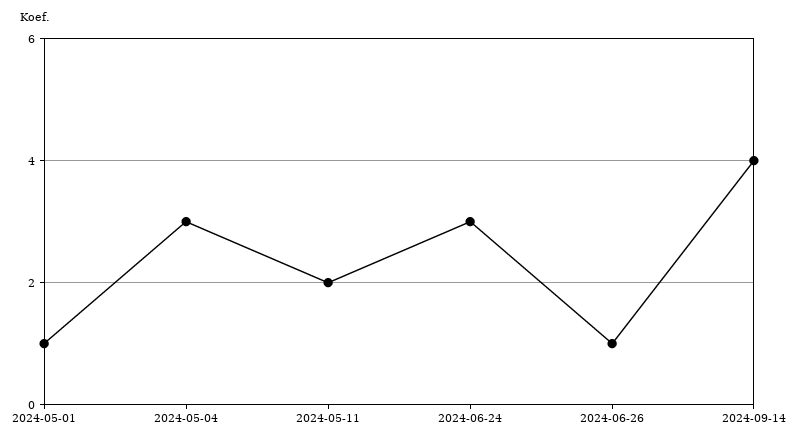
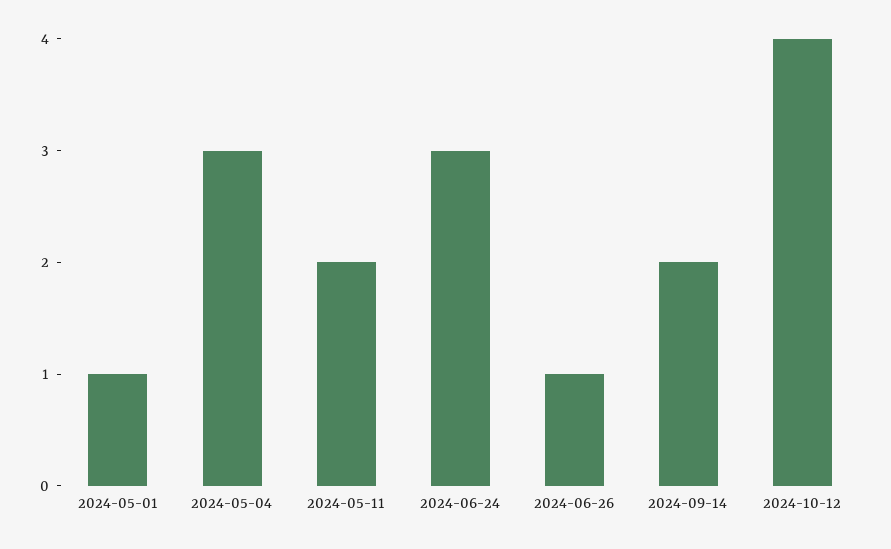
2024-09-14: 4 -> 2
2024-10-12: none -> 4

